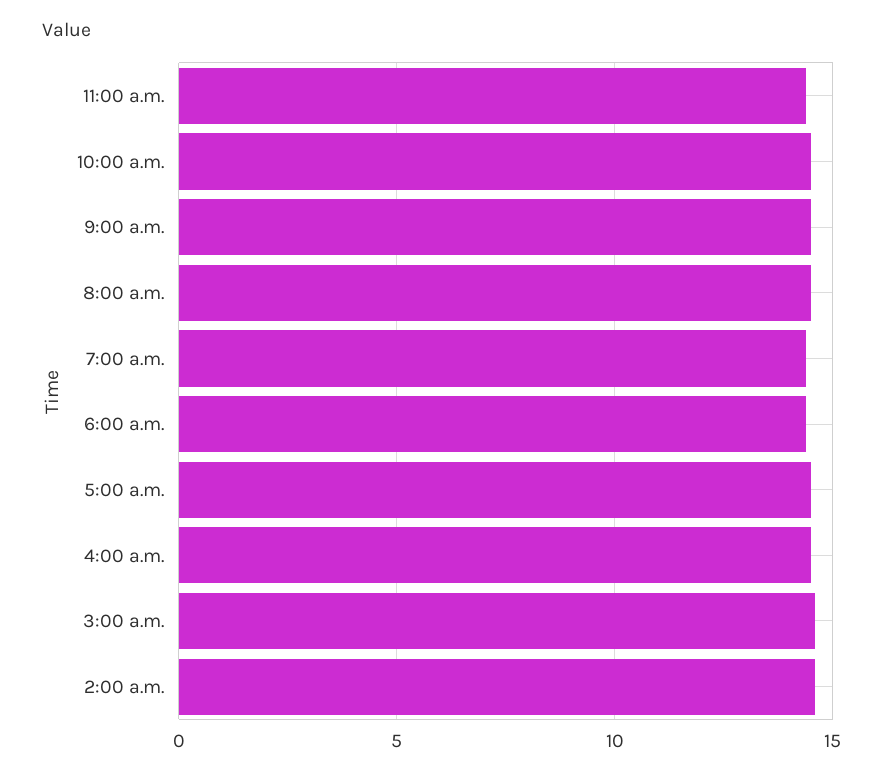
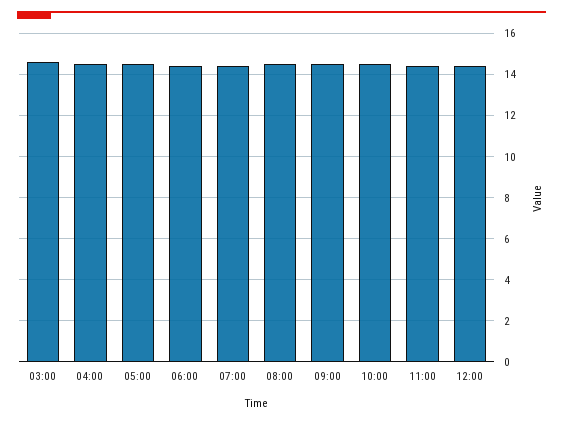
2:00 a.m.: 14.5 -> none
12:00: none -> 14.5

